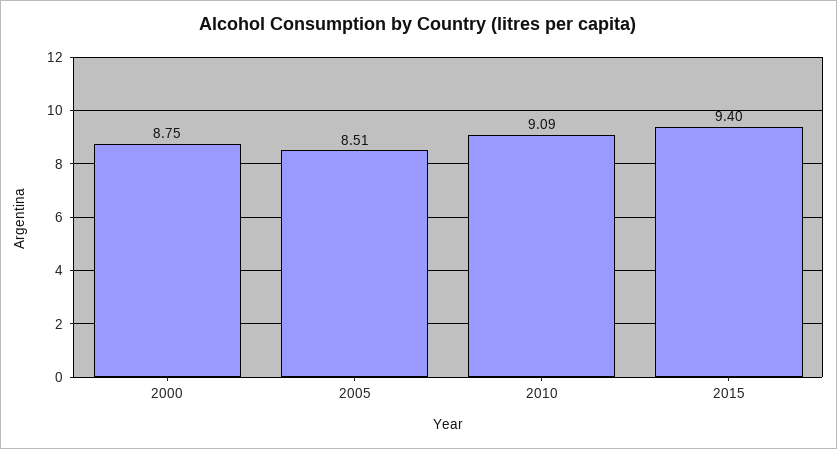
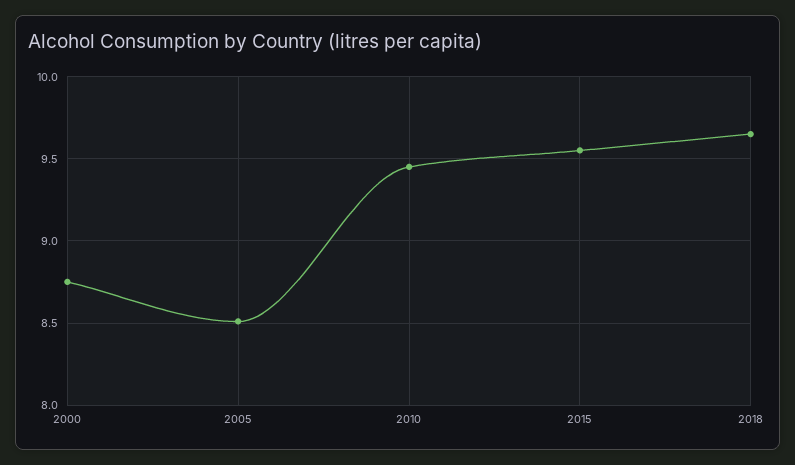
2010: 9.09 -> 9.45
2015: 9.4 -> 9.55
2018: none -> 9.65

